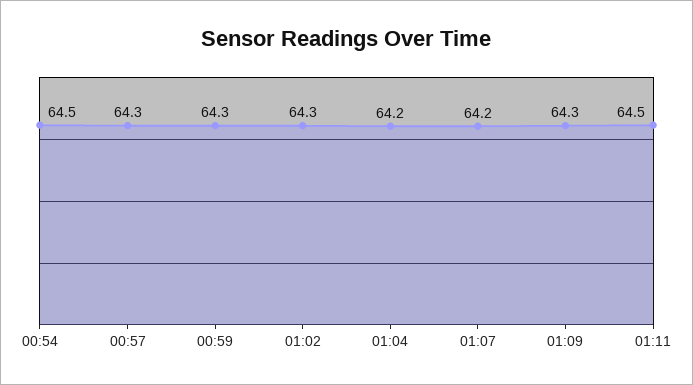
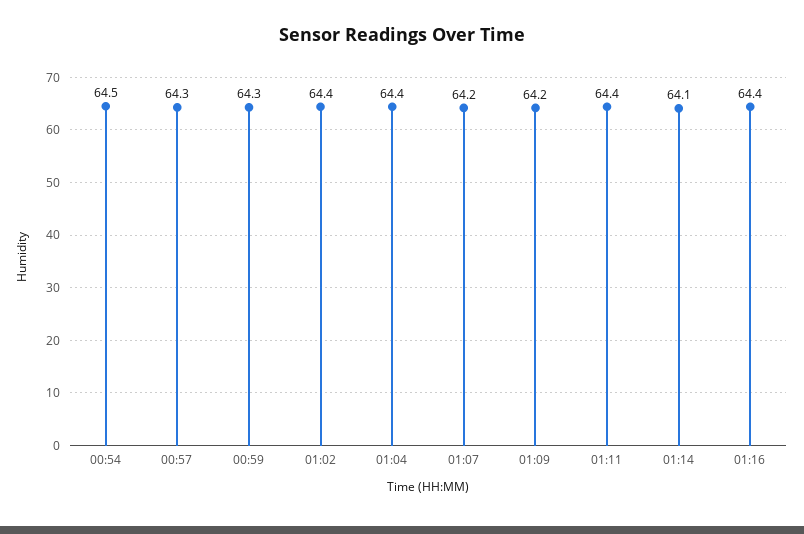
01:02: 64.3 -> 64.4
01:04: 64.2 -> 64.4
01:09: 64.3 -> 64.2
01:11: 64.5 -> 64.4
01:14: none -> 64.1
01:16: none -> 64.4

